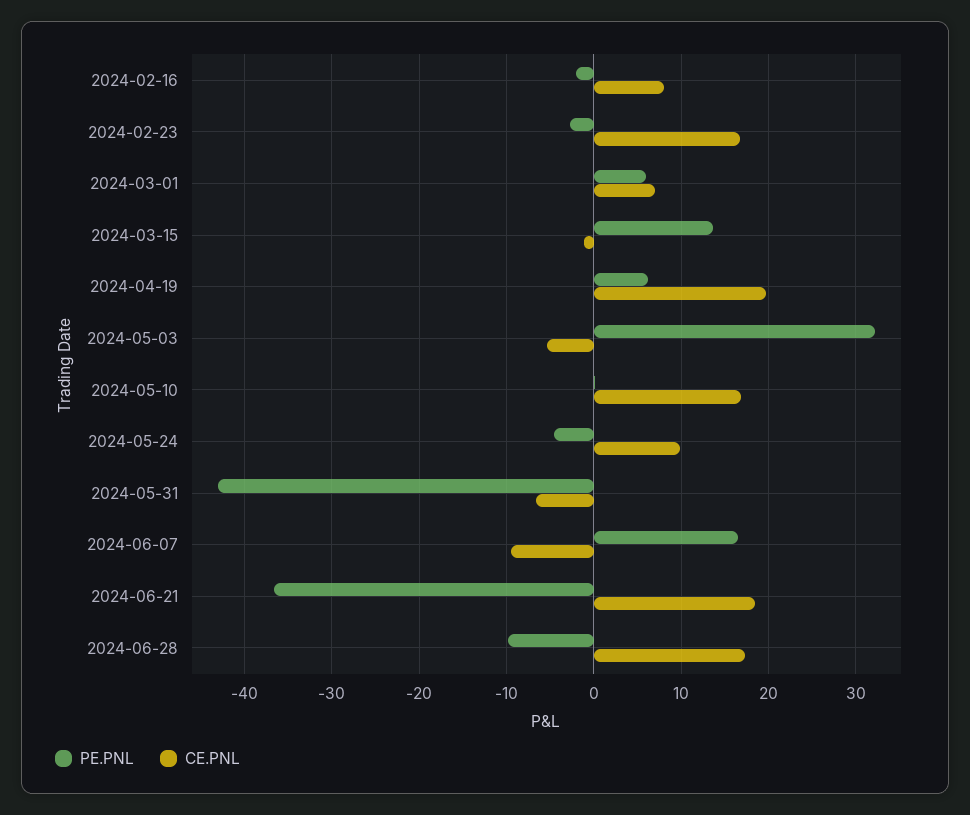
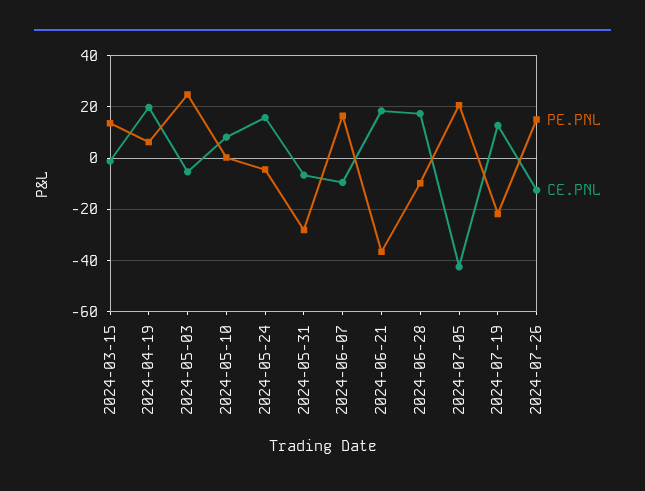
PE.PNL, 2024-02-16: -2 -> none
CE.PNL, 2024-02-16: 8 -> none
PE.PNL, 2024-02-23: -3 -> none
CE.PNL, 2024-02-23: 17 -> none
PE.PNL, 2024-03-01: 6 -> none
CE.PNL, 2024-03-01: 7 -> none
PE.PNL, 2024-05-03: 32 -> 25
CE.PNL, 2024-05-10: 17 -> 7.5
CE.PNL, 2024-05-24: 10 -> 15
PE.PNL, 2024-05-31: -43 -> -27.5
PE.PNL, 2024-07-05: none -> 20
CE.PNL, 2024-07-05: none -> -42.5
PE.PNL, 2024-07-19: none -> -22.5
CE.PNL, 2024-07-19: none -> 12.5
PE.PNL, 2024-07-26: none -> 15
CE.PNL, 2024-07-26: none -> -12.5

